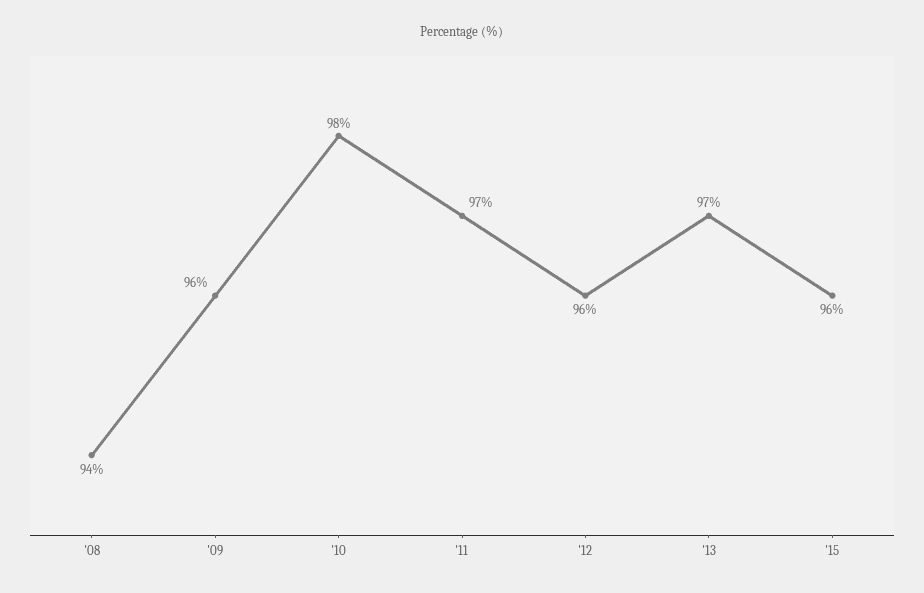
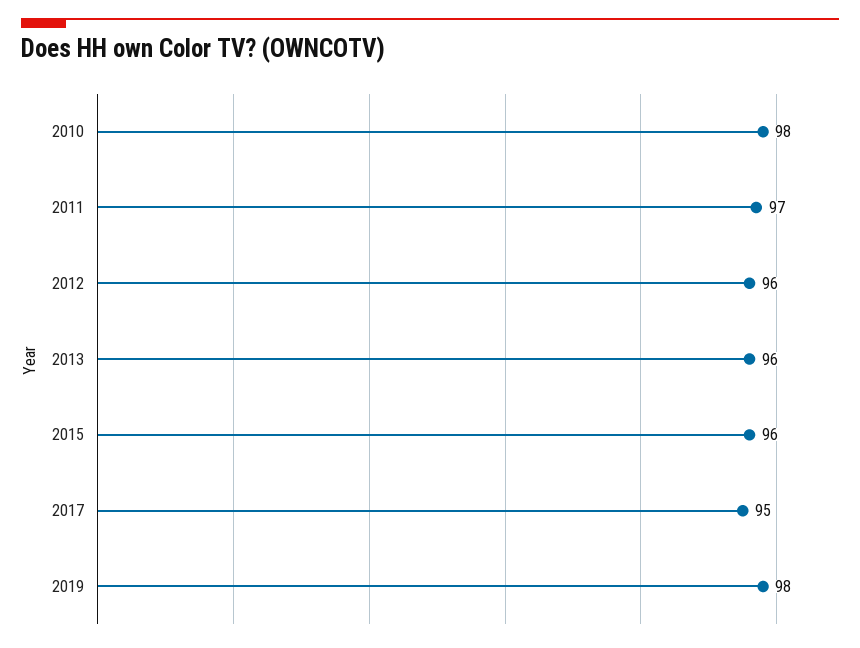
'08: 94 -> none
'09: 96 -> none
'13: 97 -> 96
2017: none -> 95
2019: none -> 98

